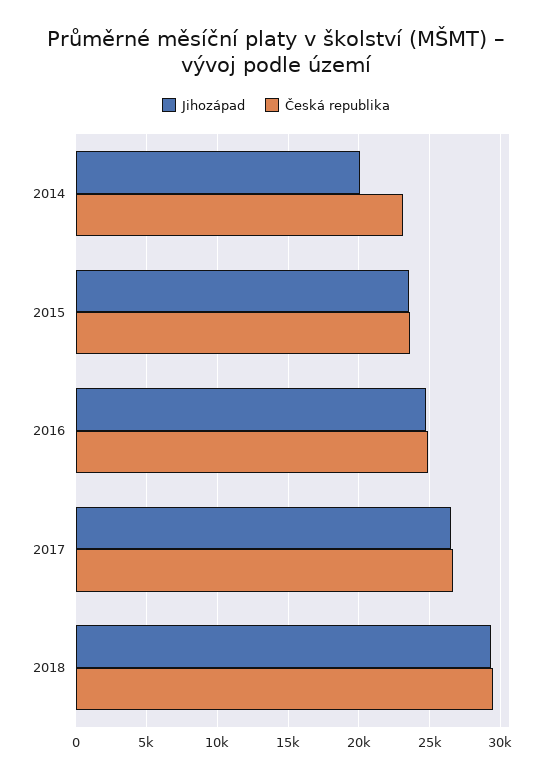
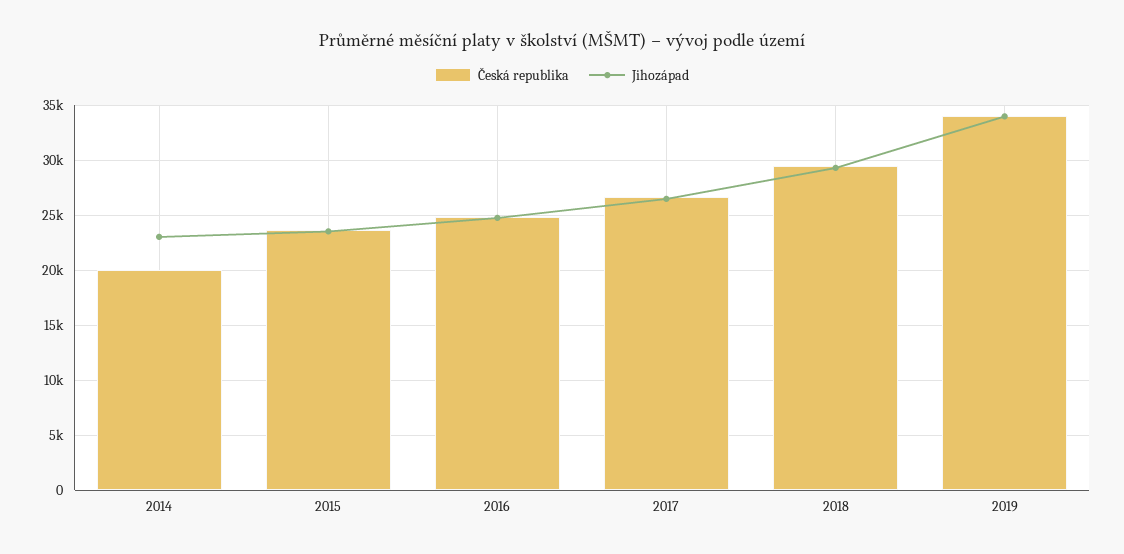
Jihozápad, 2014: 20000 -> 23000
Česká republika, 2014: 23000 -> 20000
Česká republika, 2019: none -> 34000
Jihozápad, 2019: none -> 34000

